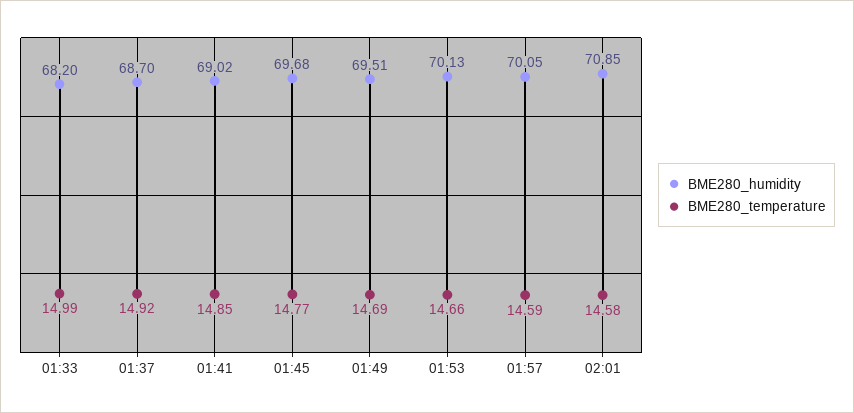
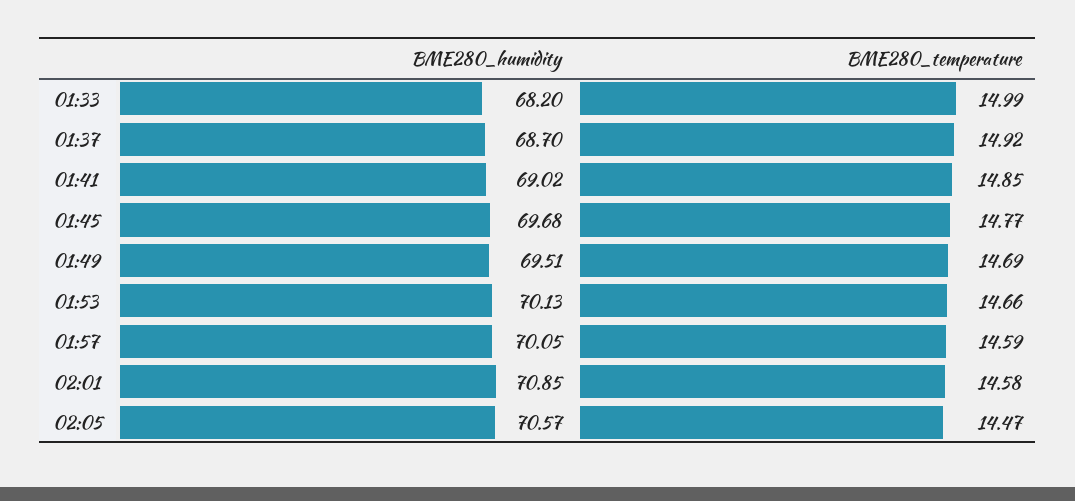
BME280_humidity, 02:05: none -> 70.57
BME280_temperature, 02:05: none -> 14.47

